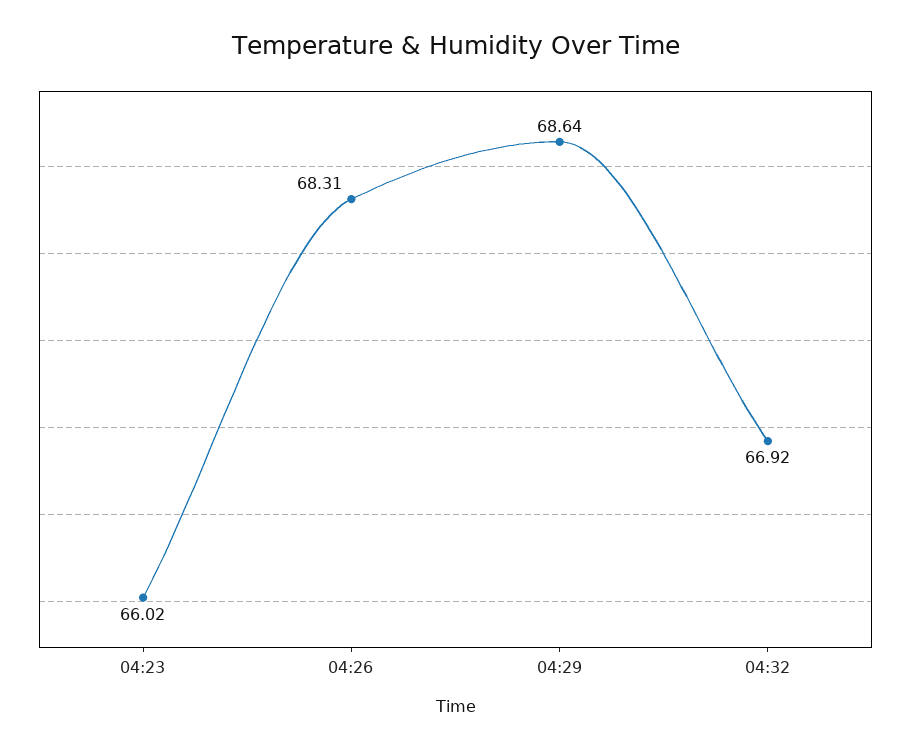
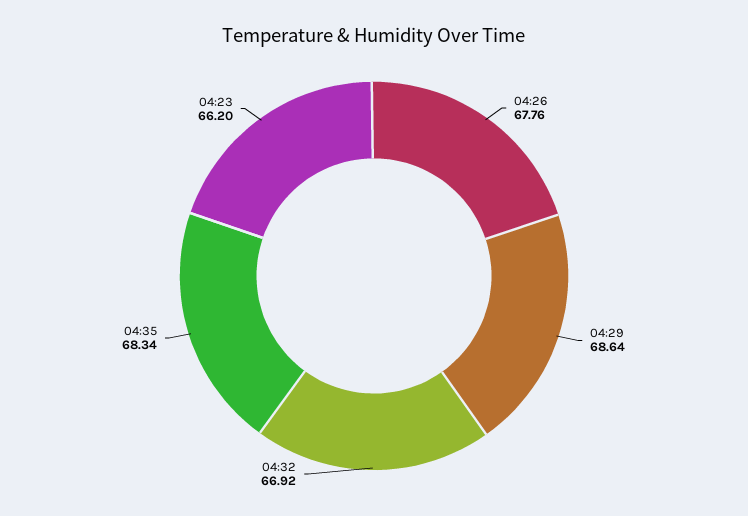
04:23: 66.02 -> 66.2
04:26: 68.31 -> 67.76
04:35: none -> 68.34

